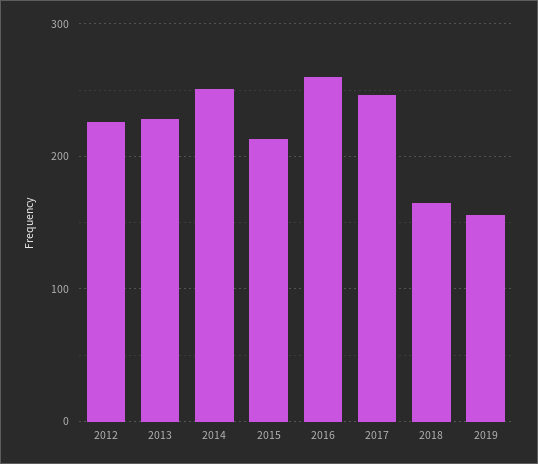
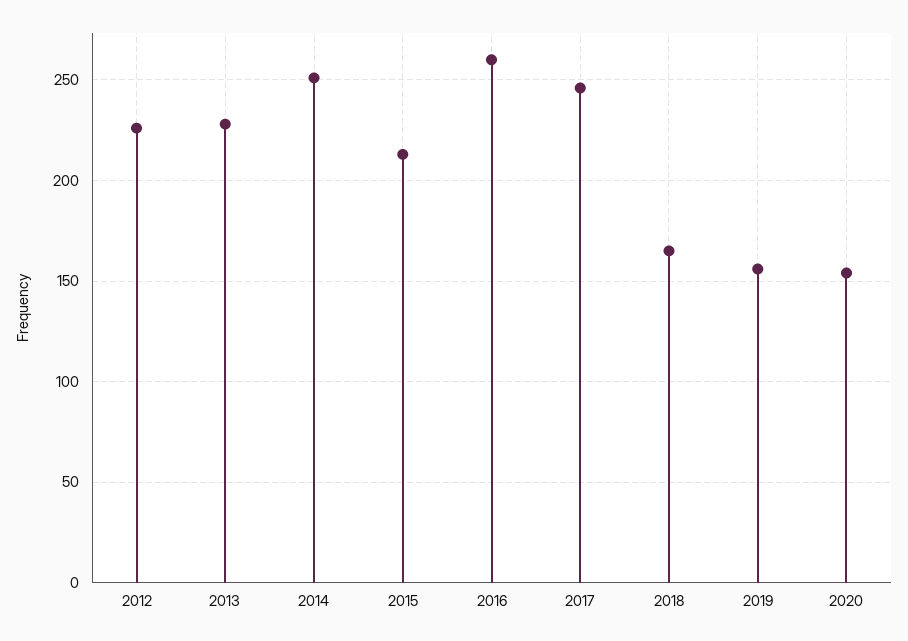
2020: none -> 155

